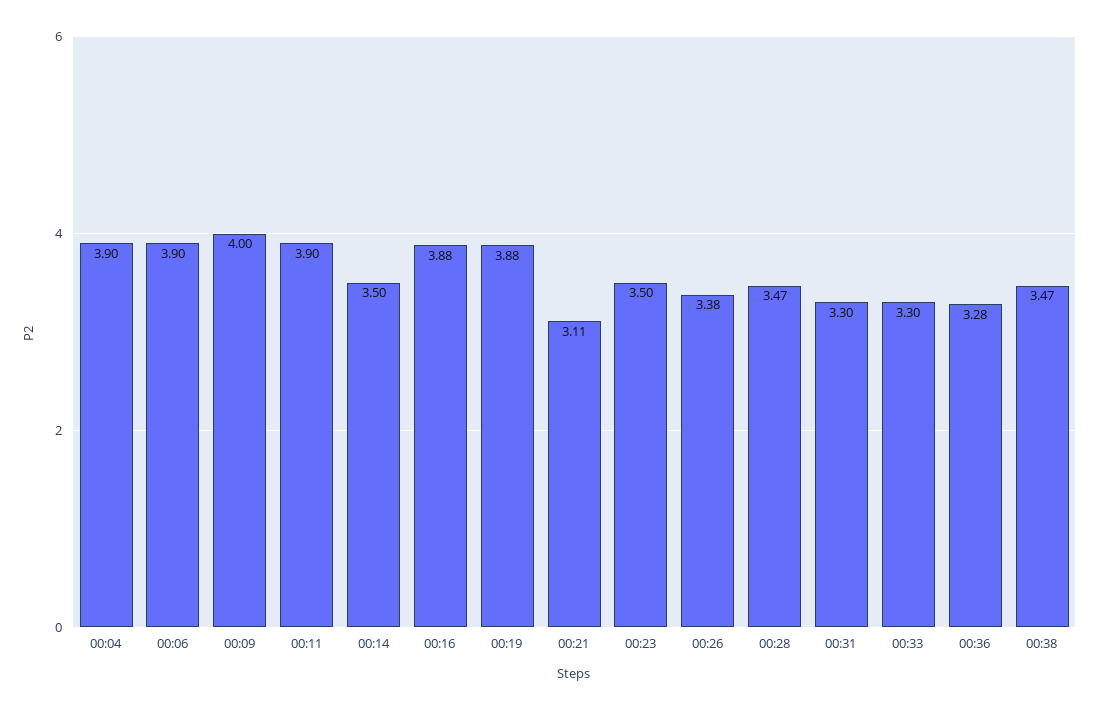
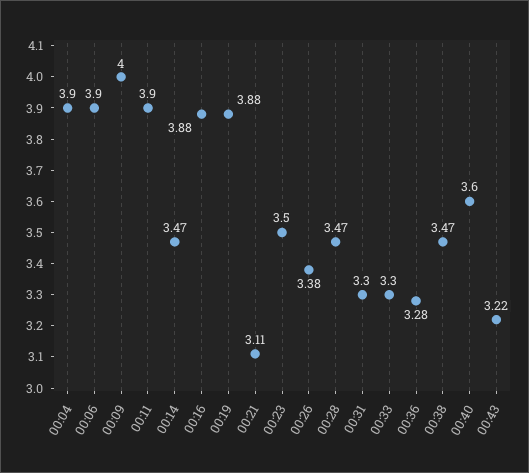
00:14: 3.5 -> 3.47
00:40: none -> 3.6
00:43: none -> 3.22

